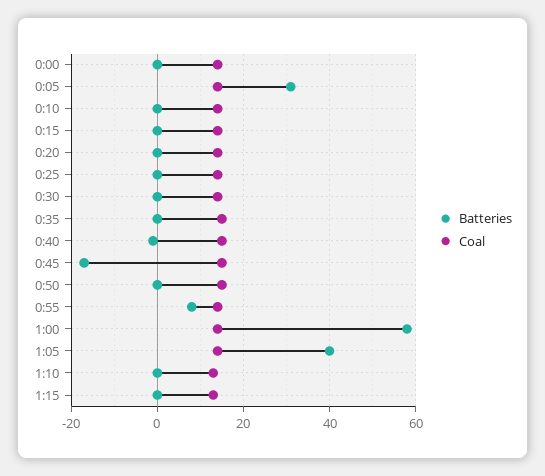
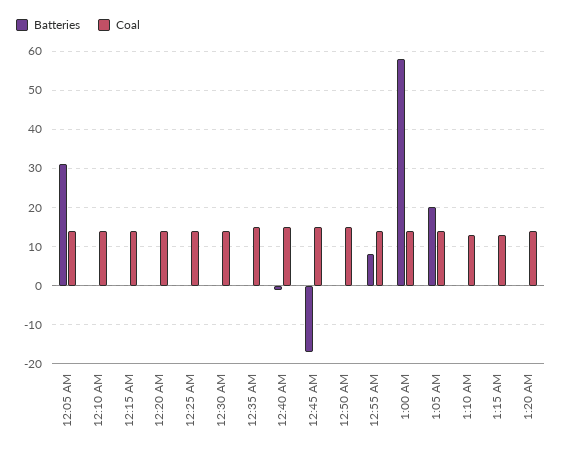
Batteries, 0:00: 0 -> none
Coal, 0:00: 15 -> none
Batteries, 1:05: 40 -> 20
Batteries, 1:20 AM: none -> 0
Coal, 1:20 AM: none -> 15

